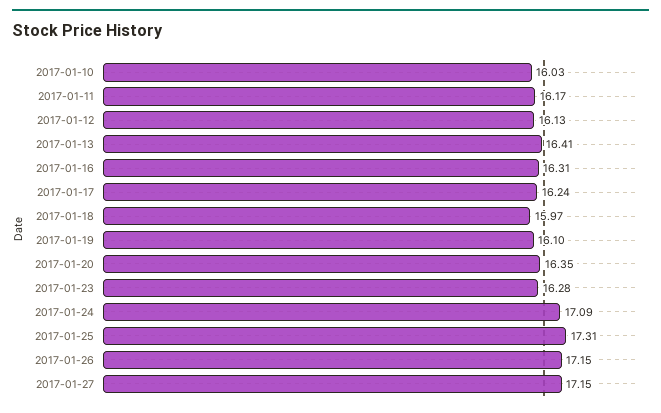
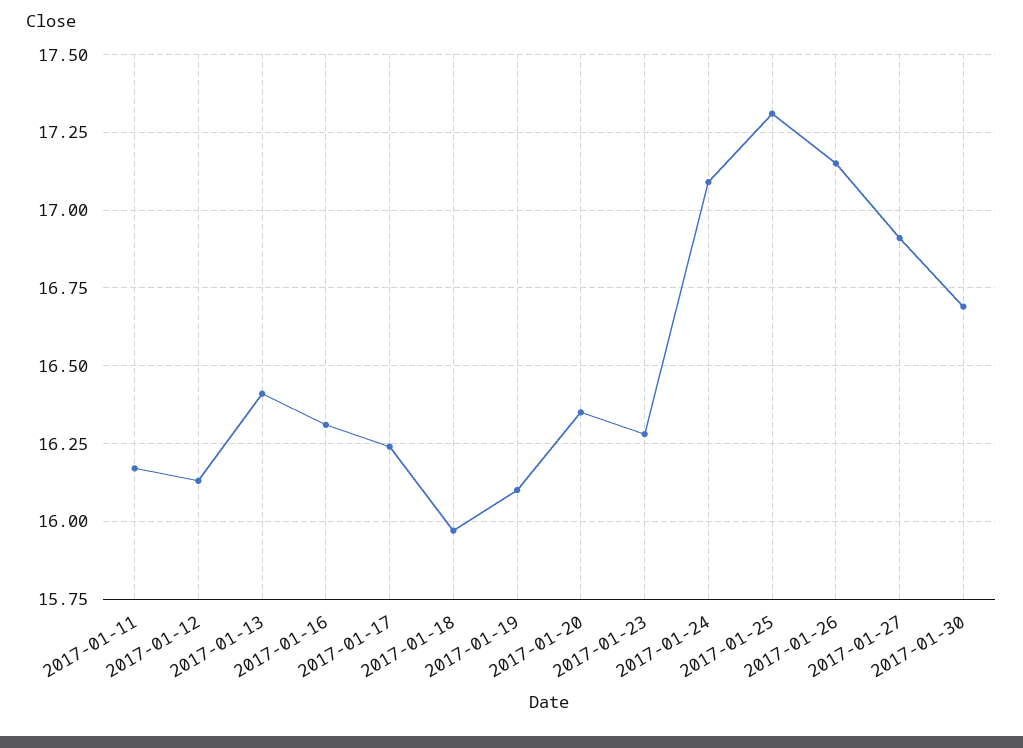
2017-01-10: 16.03 -> none
2017-01-27: 17.15 -> 16.9
2017-01-30: none -> 16.7

